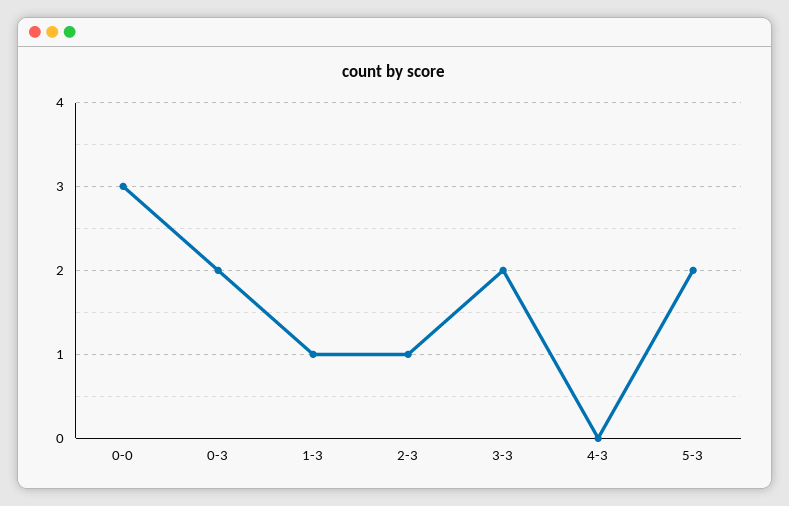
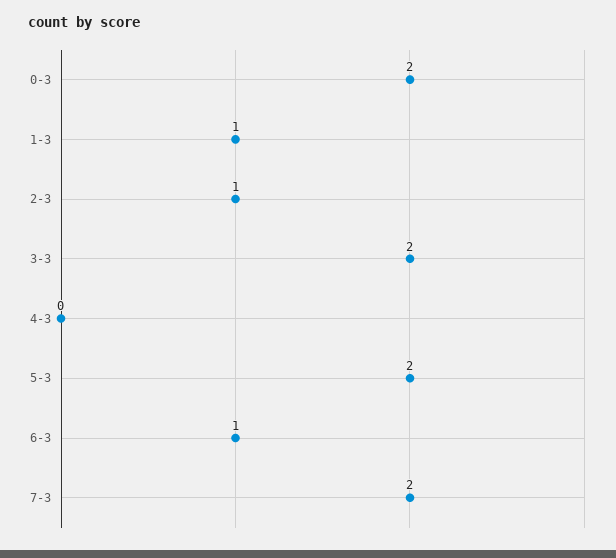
0-0: 3 -> none
6-3: none -> 1
7-3: none -> 2

